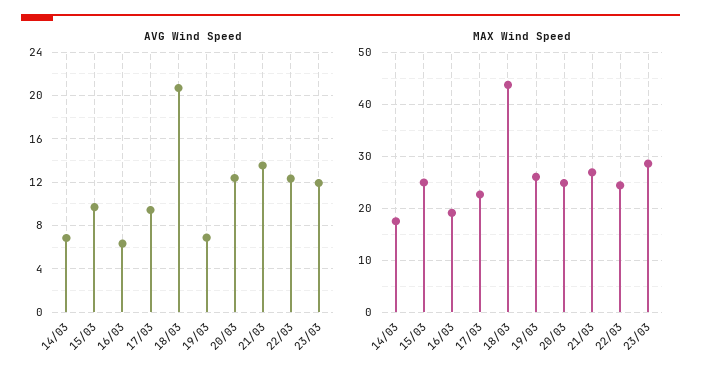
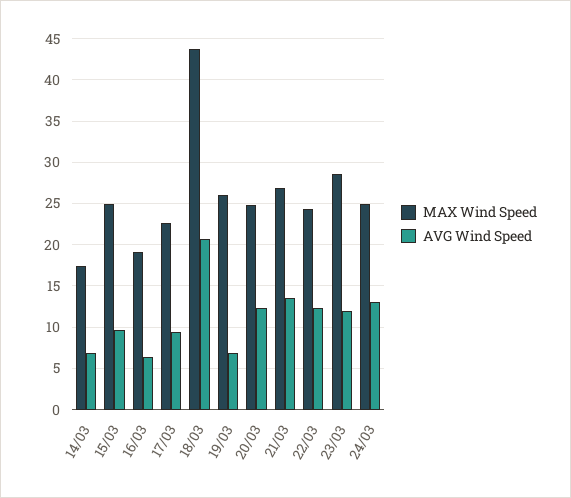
MAX Wind Speed, 24/03: none -> 25
AVG Wind Speed, 24/03: none -> 13

